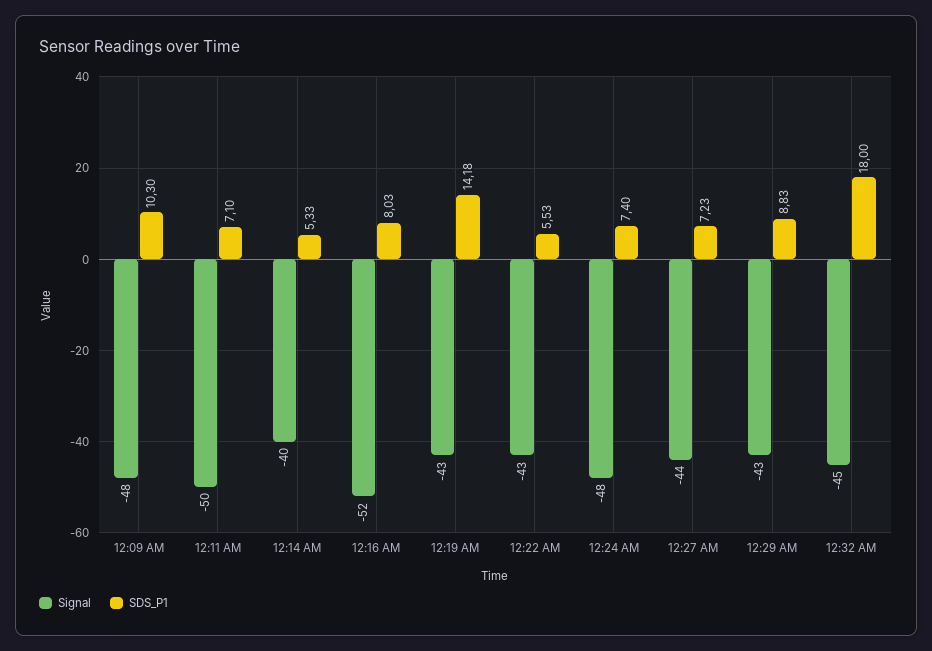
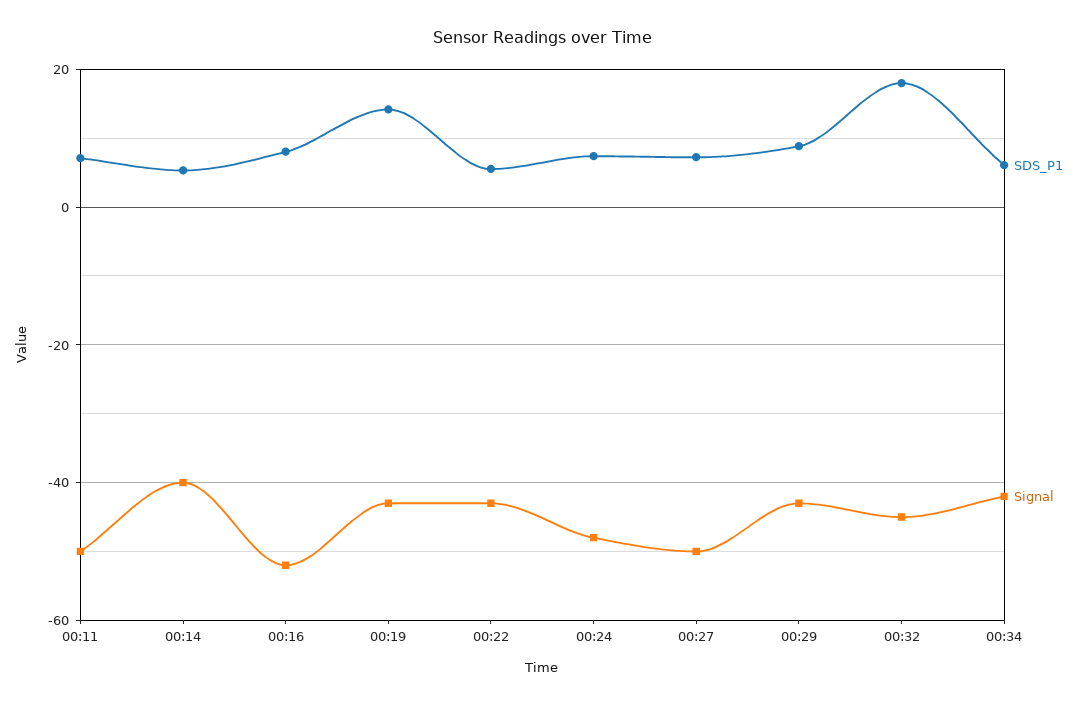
Signal, 12:09 AM: -48 -> none
SDS_P1, 12:09 AM: 10.3 -> none
Signal, 12:27 AM: -44 -> -50
SDS_P1, 00:34: none -> 6
Signal, 00:34: none -> -42

